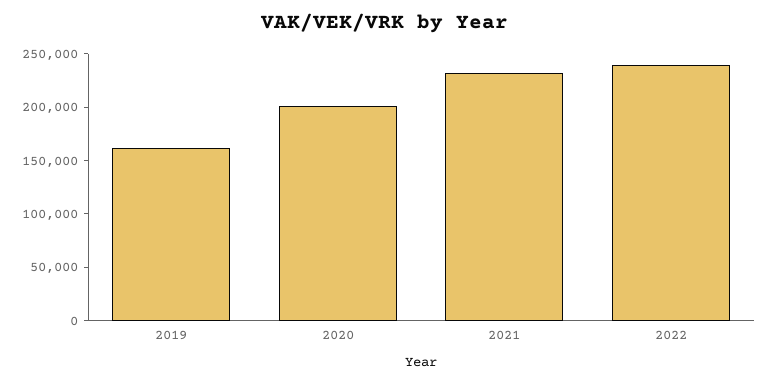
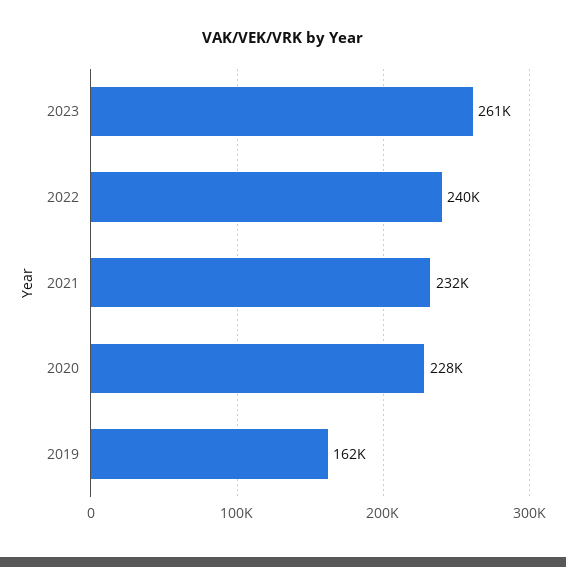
2020: 200000 -> 228000
2023: none -> 261000

